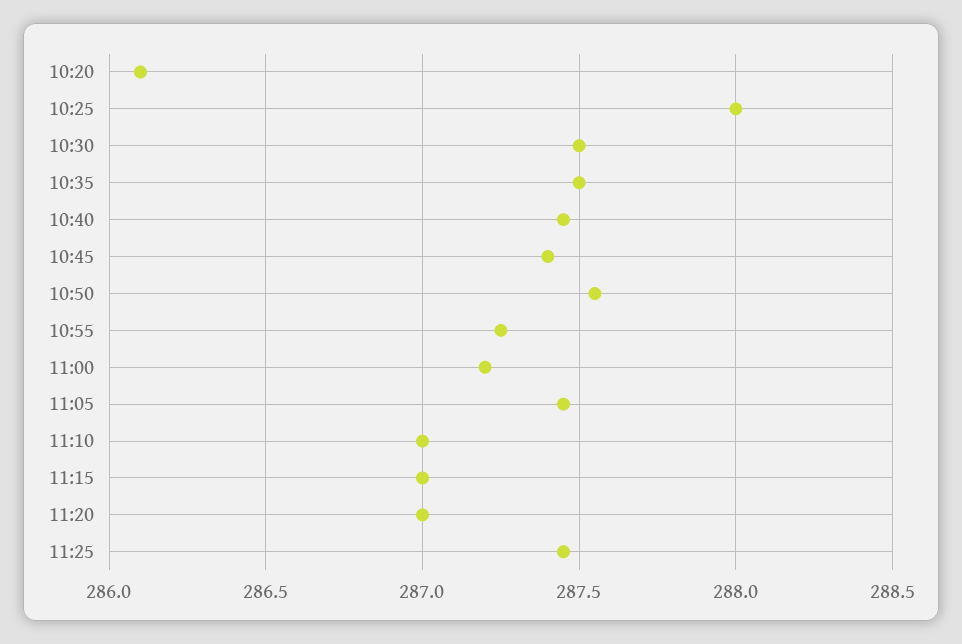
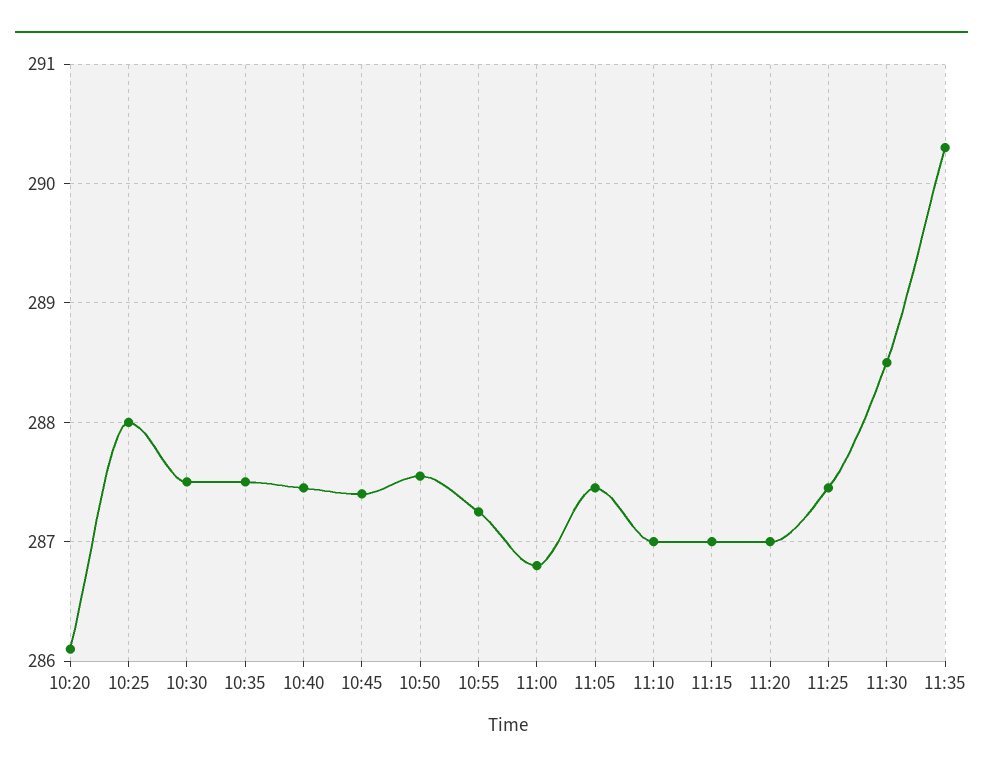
11:00: 287.2 -> 286.8
11:30: none -> 288.5
11:35: none -> 290.3

